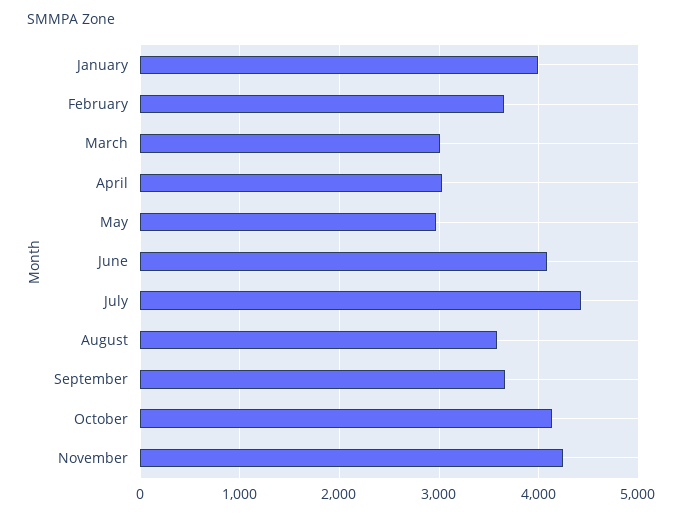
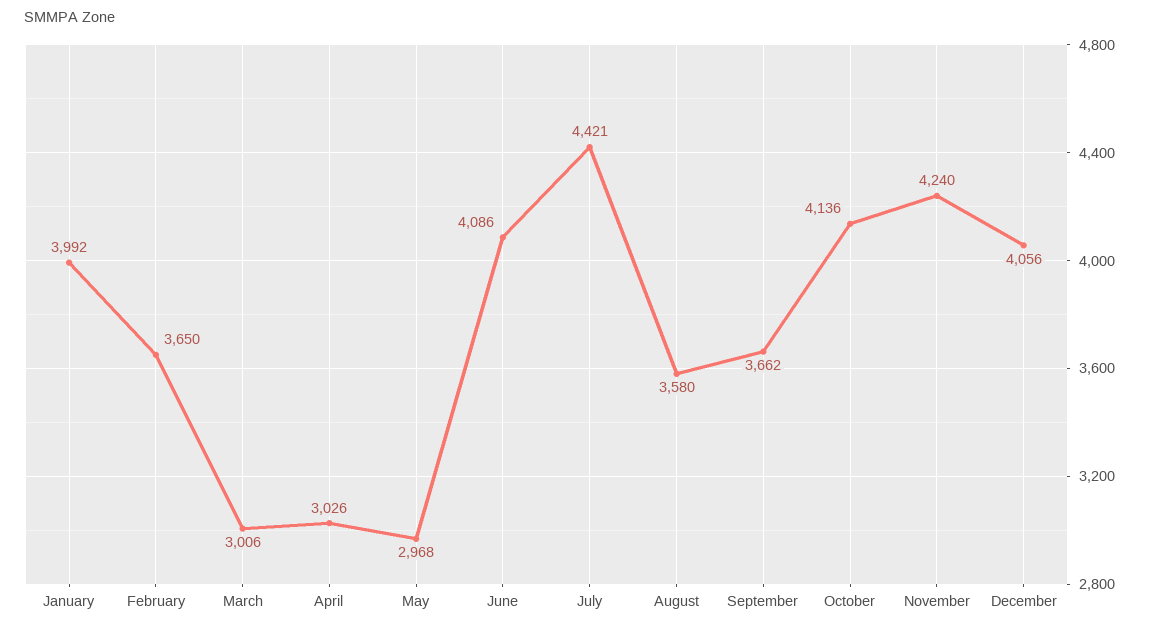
December: none -> 4056

